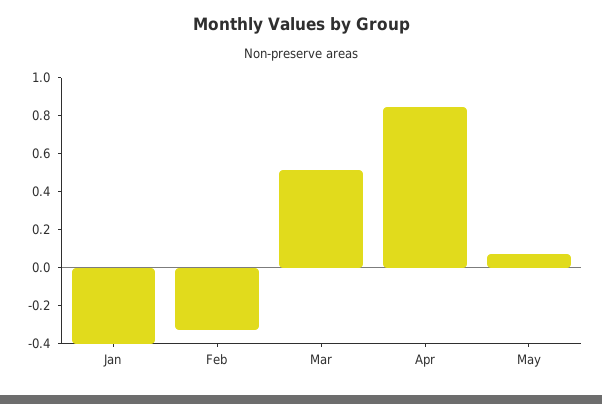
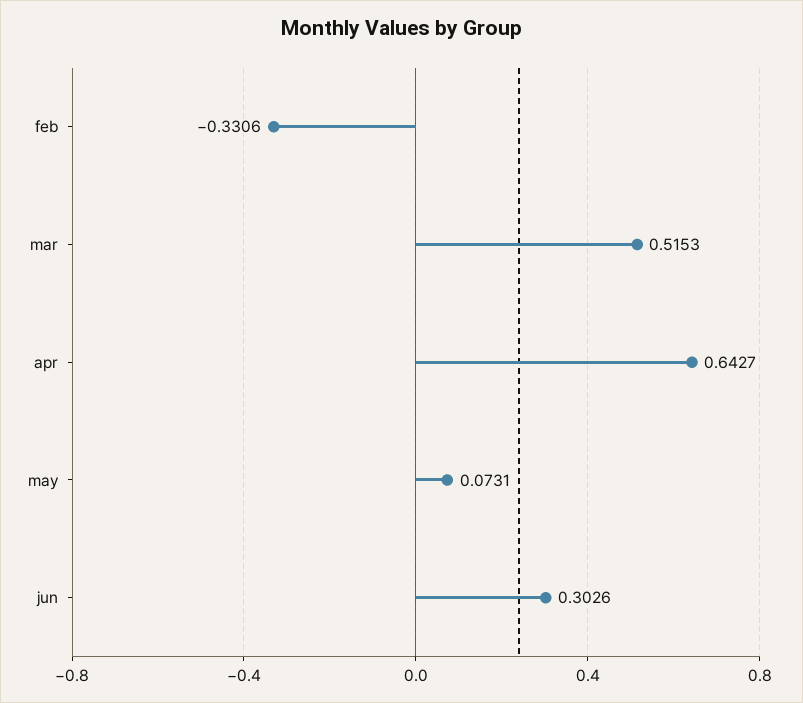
Jan: -0.4 -> none
Apr: 0.85 -> 0.6427
jun: none -> 0.3026

